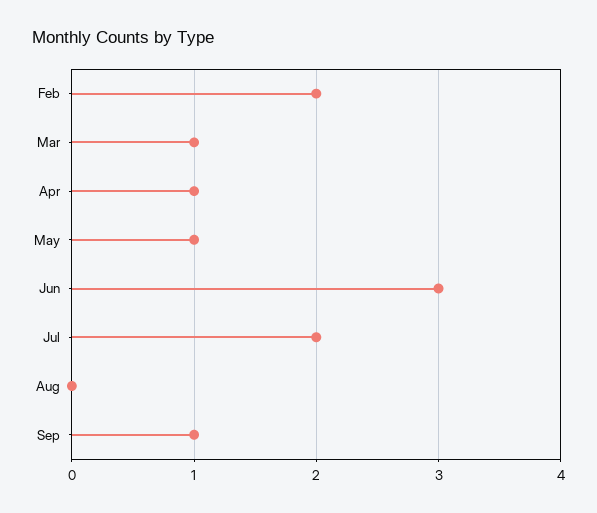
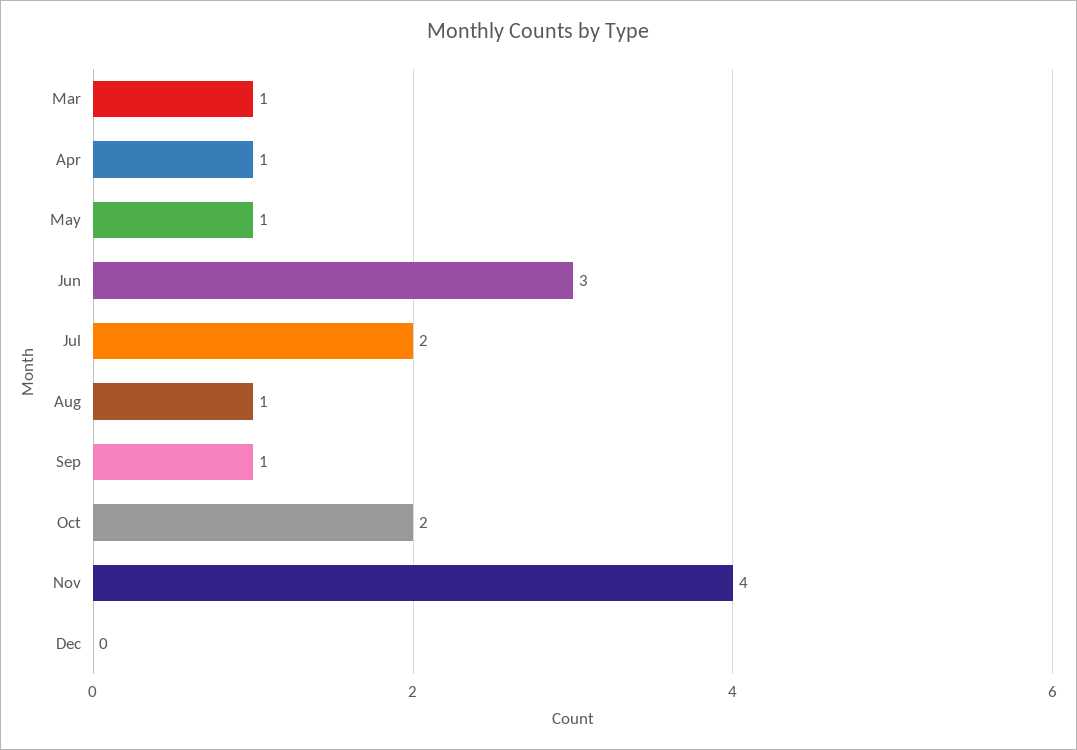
Feb: 2 -> none
Aug: 0 -> 1
Oct: none -> 2
Nov: none -> 4
Dec: none -> 0

